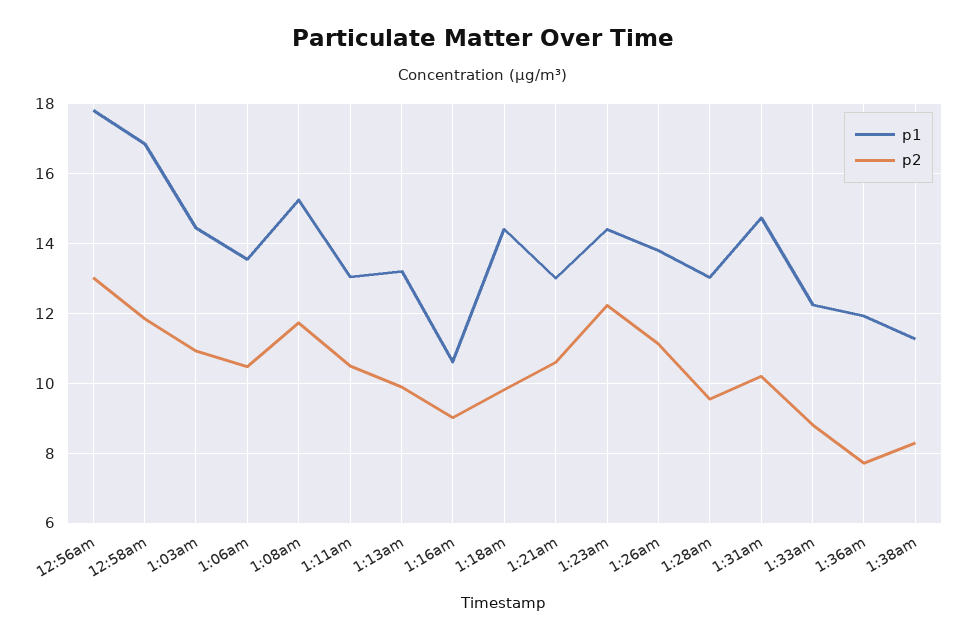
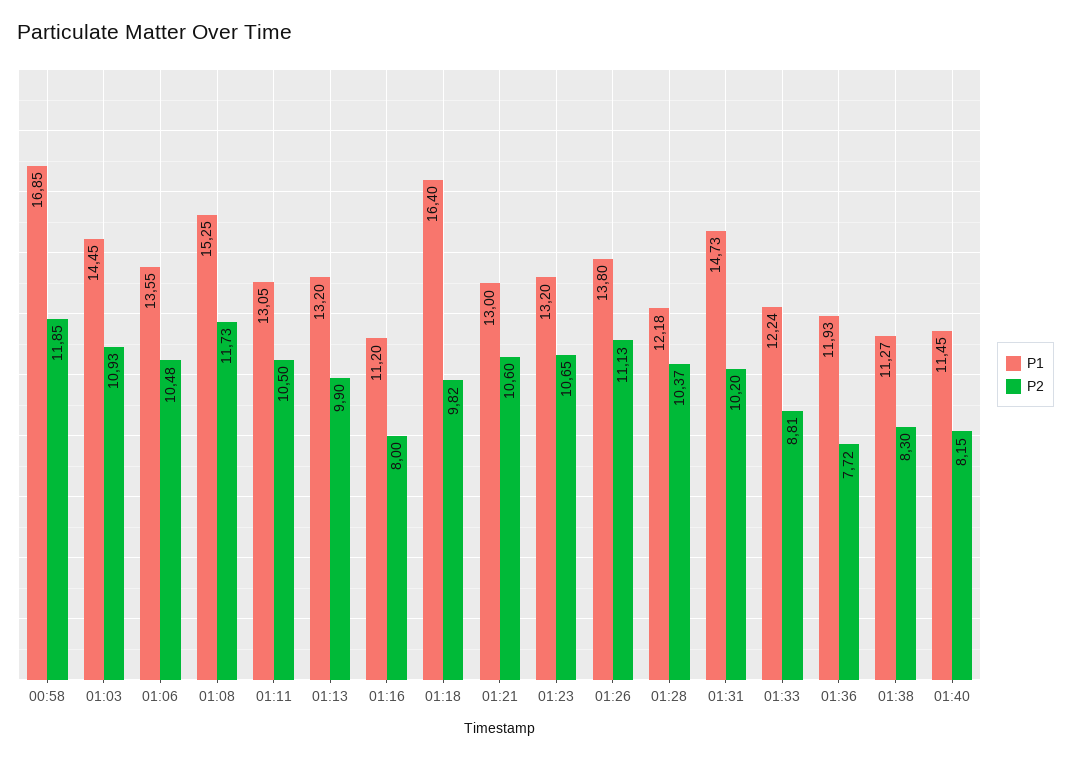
p1, 12:56am: 17.8 -> none
p2, 12:56am: 13 -> none
p1, 1:16am: 10.6 -> 11.2
p2, 1:16am: 9 -> 8
p1, 1:18am: 14.4 -> 16.4
p1, 1:23am: 14.4 -> 13.2
p2, 1:23am: 12.2 -> 10.65
p1, 1:28am: 13 -> 12.18
p2, 1:28am: 9.6 -> 10.37
p1, 01:40: none -> 11.45
p2, 01:40: none -> 8.15

